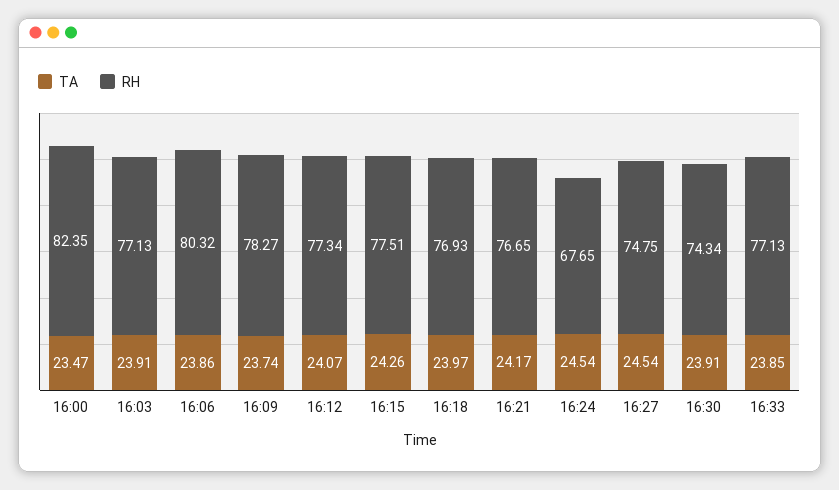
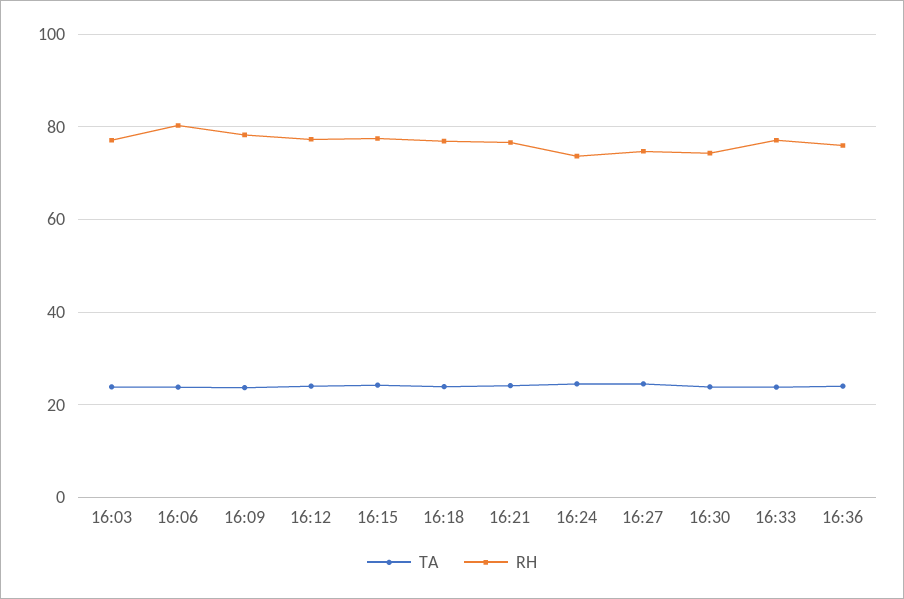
TA, 16:00: 23.47 -> none
RH, 16:00: 82.35 -> none
RH, 16:24: 67.65 -> 74
TA, 16:36: none -> 24
RH, 16:36: none -> 76

